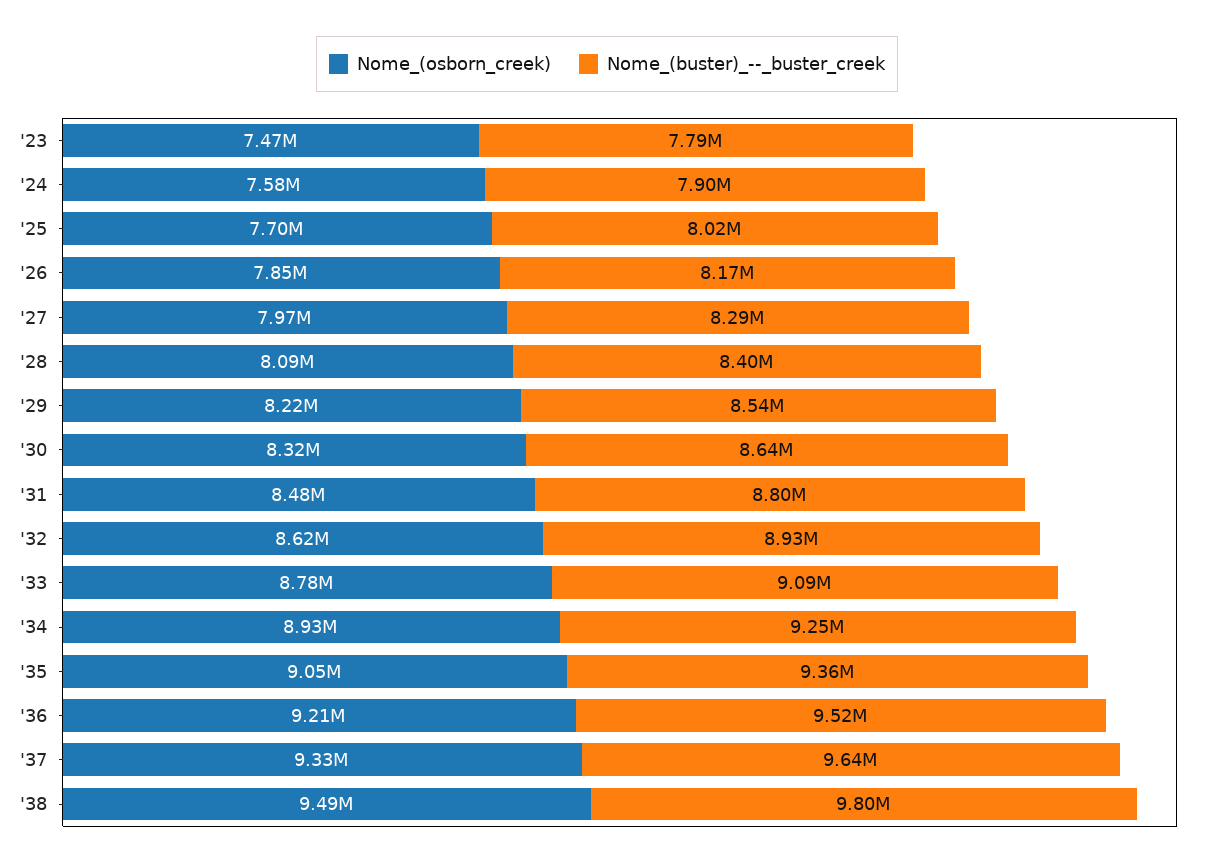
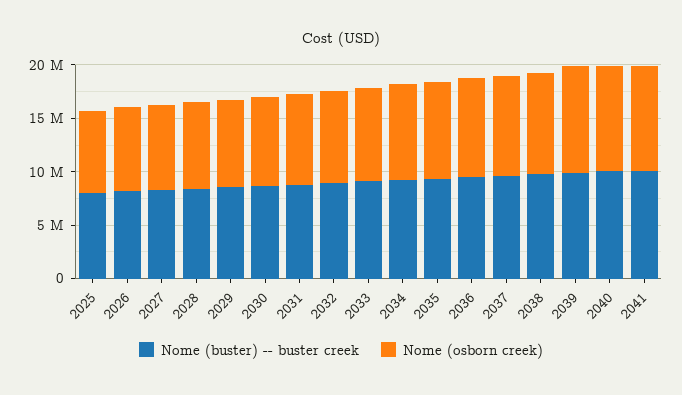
Nome_(osborn_creek), '23: 7470000 -> none
Nome_(buster)_--_buster_creek, '23: 7790000 -> none
Nome_(osborn_creek), '24: 7580000 -> none
Nome_(buster)_--_buster_creek, '24: 7900000 -> none
Nome_(buster)_--_buster_creek, 2039: none -> 10000000
Nome_(osborn_creek), 2039: none -> 10000000
Nome_(buster)_--_buster_creek, 2040: none -> 10000000
Nome_(osborn_creek), 2040: none -> 10000000
Nome_(buster)_--_buster_creek, 2041: none -> 10000000
Nome_(osborn_creek), 2041: none -> 10000000

